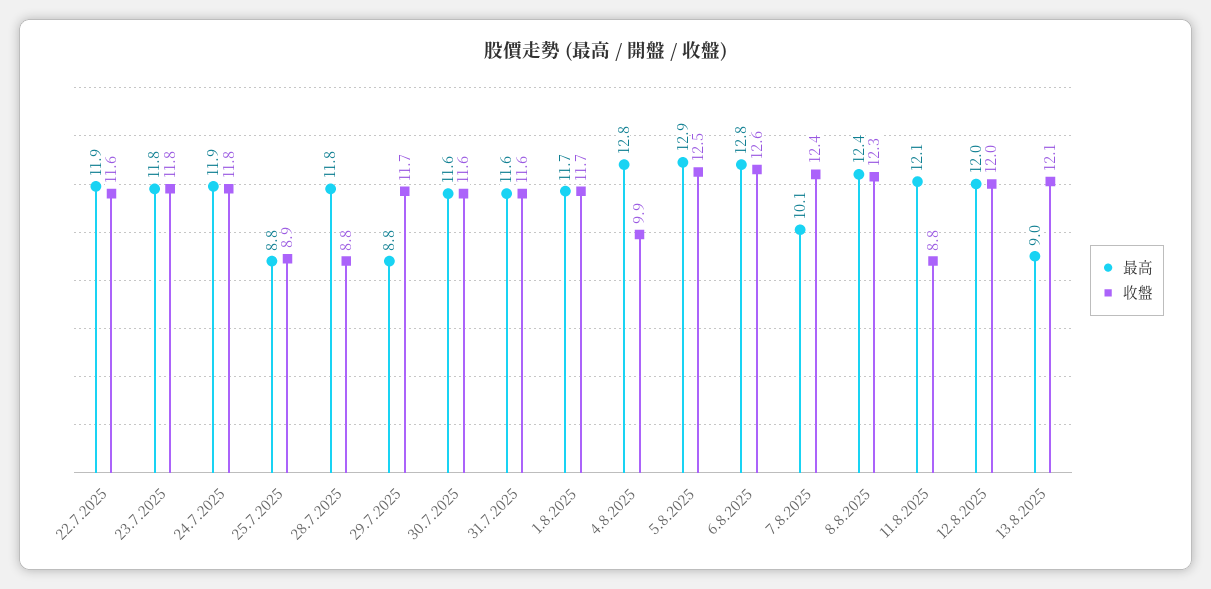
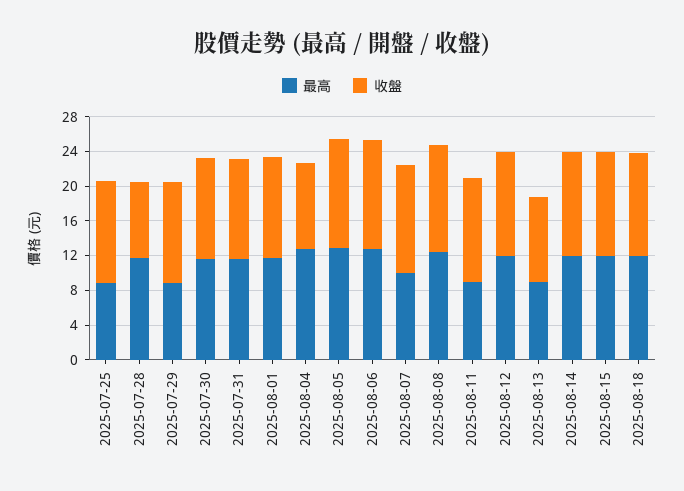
最高, 22.7.2025: 11.9 -> none
收盤, 22.7.2025: 11.6 -> none
最高, 23.7.2025: 11.8 -> none
收盤, 23.7.2025: 11.8 -> none
最高, 24.7.2025: 11.9 -> none
收盤, 24.7.2025: 11.8 -> none
收盤, 25.7.2025: 8.9 -> 12
最高, 11.8.2025: 12.1 -> 9
收盤, 11.8.2025: 8.8 -> 12
收盤, 13.8.2025: 12.1 -> 10
最高, 2025-08-14: none -> 12
收盤, 2025-08-14: none -> 12
最高, 2025-08-15: none -> 12
收盤, 2025-08-15: none -> 12
最高, 2025-08-18: none -> 12
收盤, 2025-08-18: none -> 12

